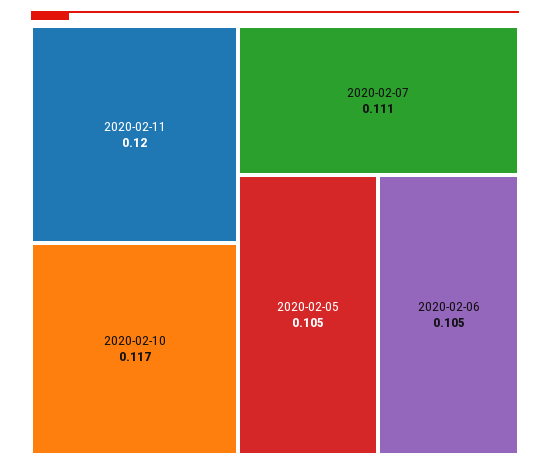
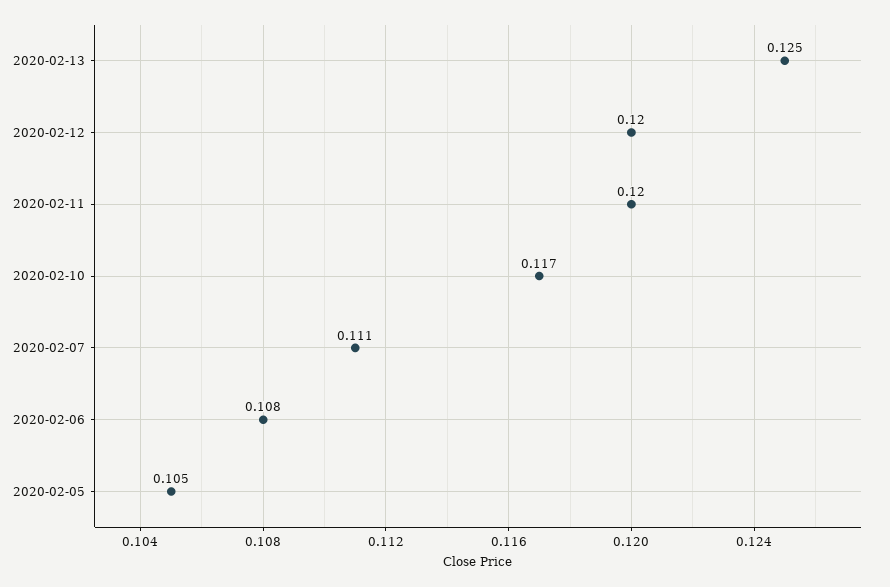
2020-02-06: 0.105 -> 0.108
2020-02-13: none -> 0.125
2020-02-12: none -> 0.12

